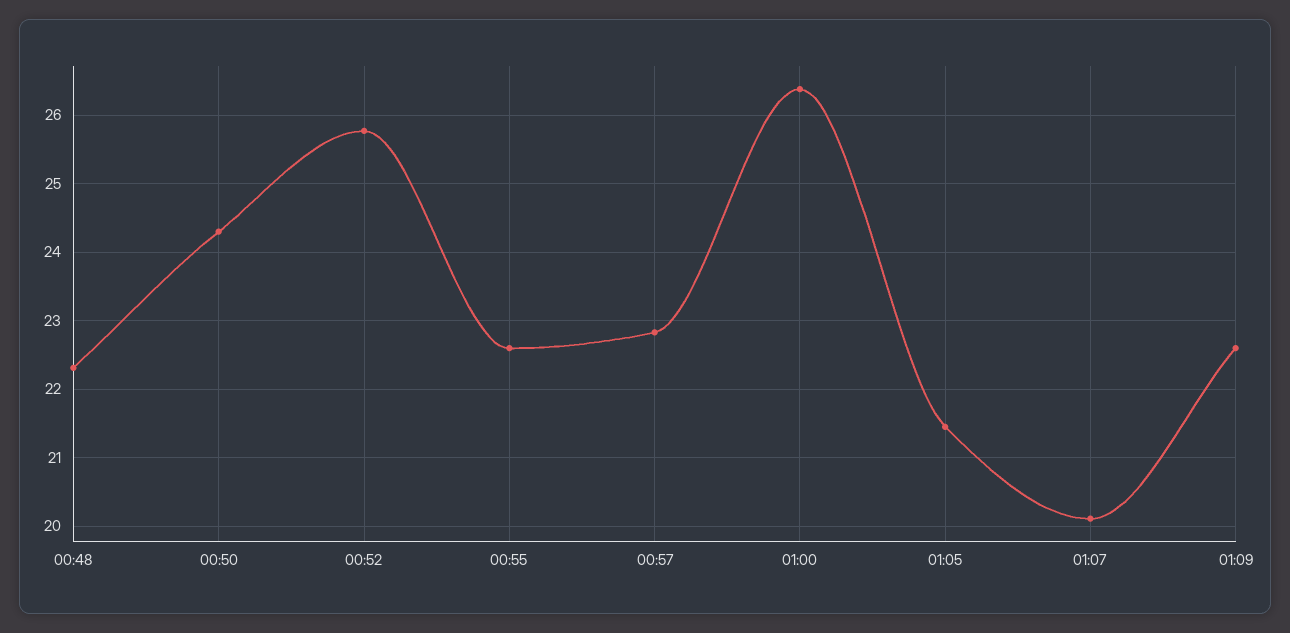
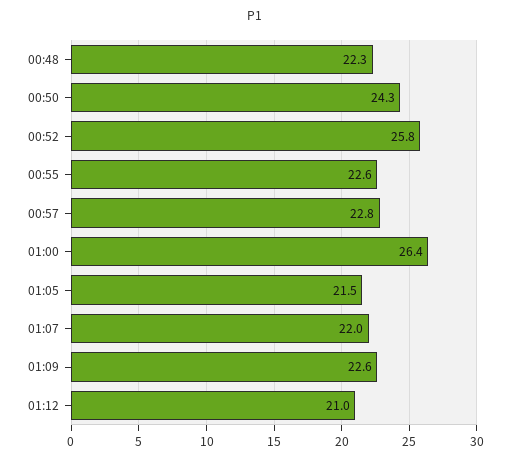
01:07: 20.1 -> 22
01:12: none -> 21

